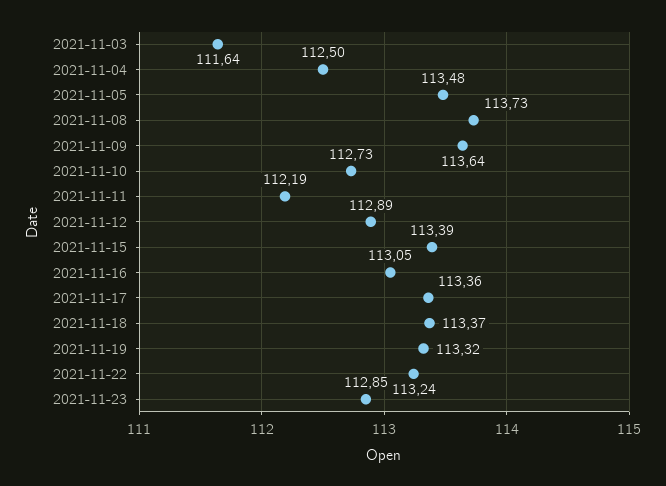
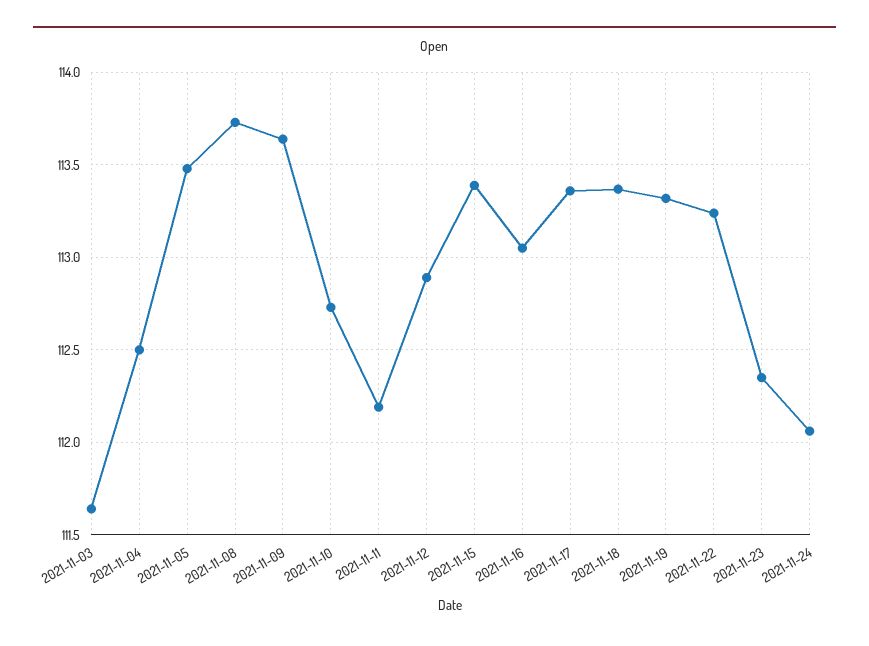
2021-11-23: 112.85 -> 112.35
2021-11-24: none -> 112.05

